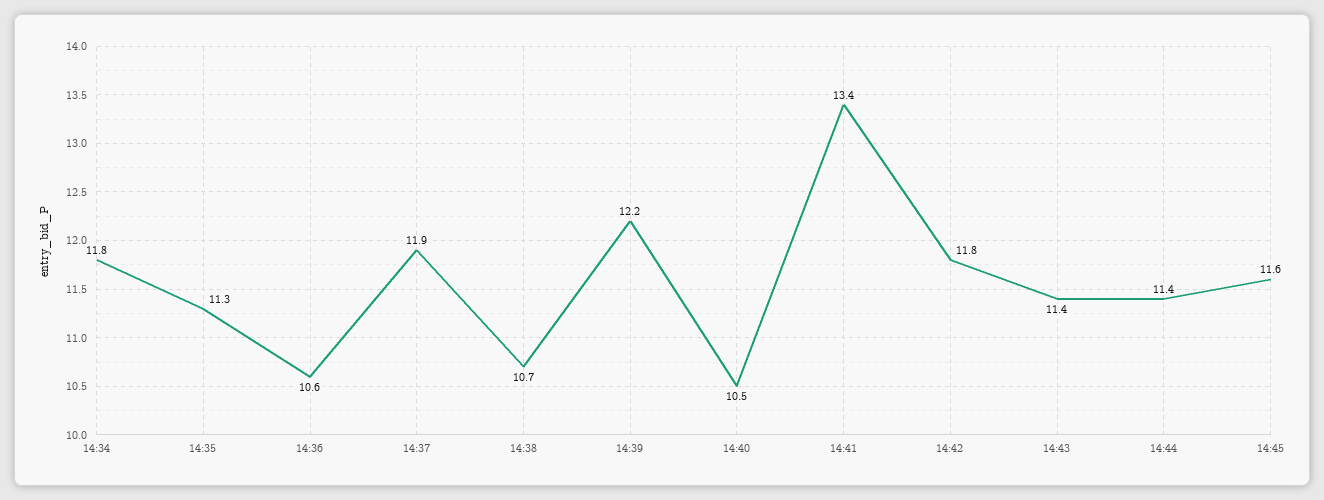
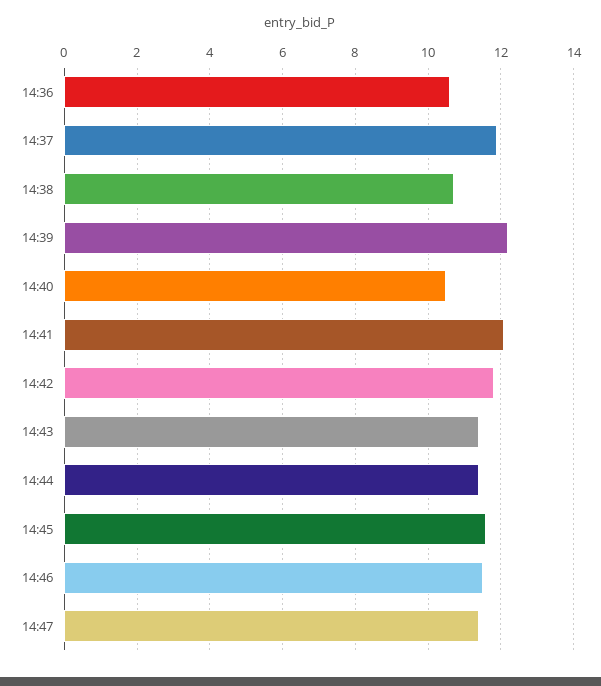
14:34: 11.8 -> none
14:35: 11.3 -> none
14:41: 13.4 -> 12
14:46: none -> 11.5
14:47: none -> 11.5

